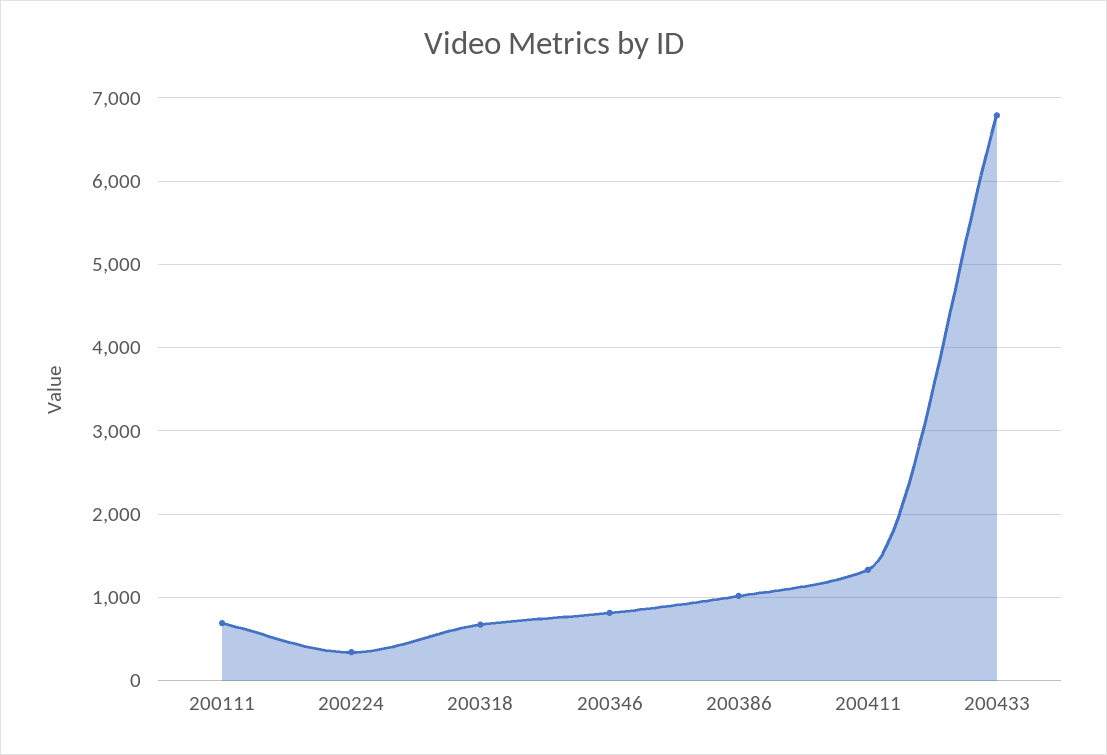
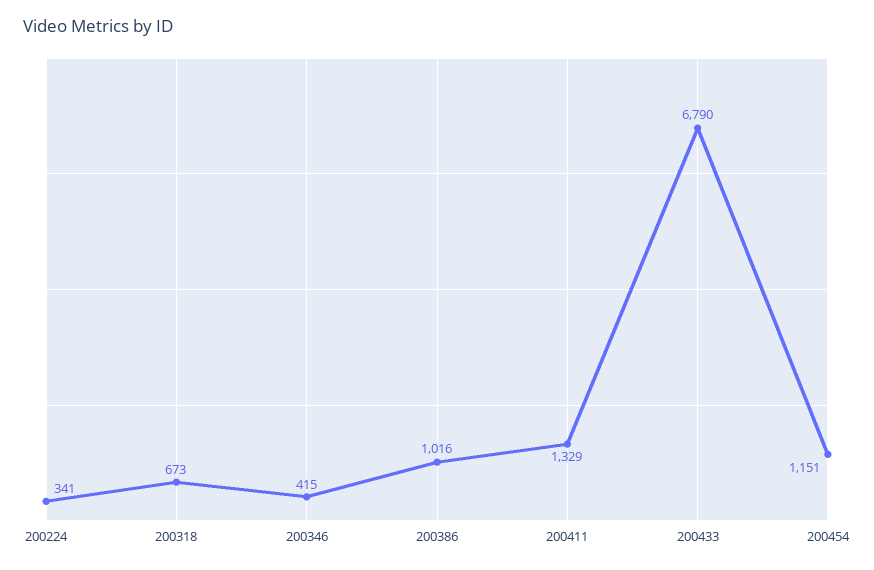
200111: 700 -> none
200346: 800 -> 415
200454: none -> 1151

